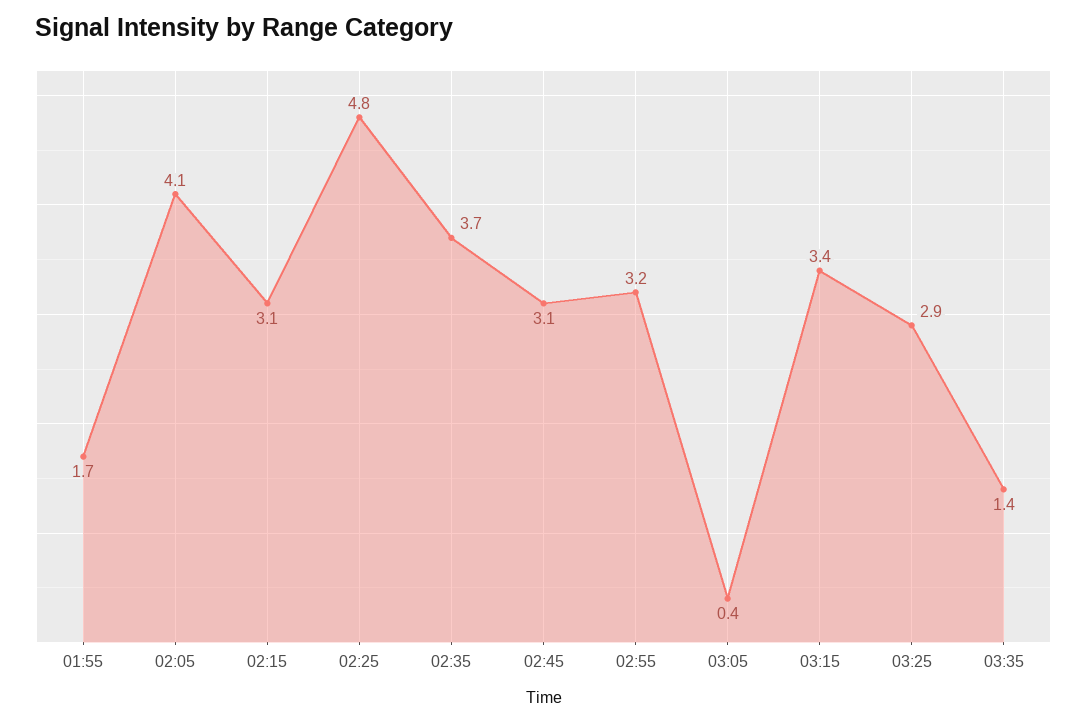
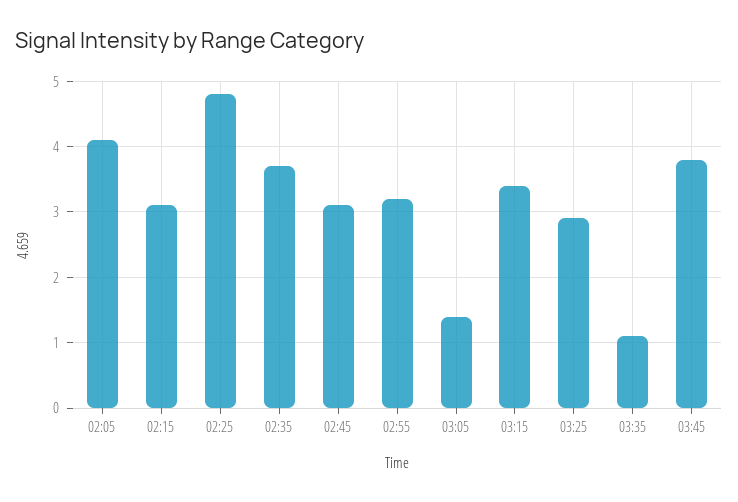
01:55: 1.7 -> none
03:05: 0.4 -> 1.4
03:35: 1.4 -> 1.1
03:45: none -> 3.8

